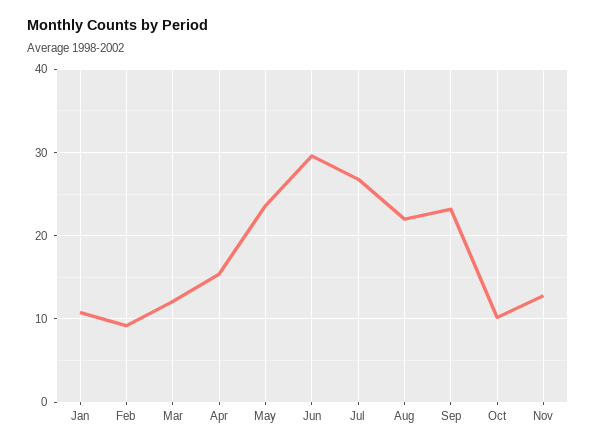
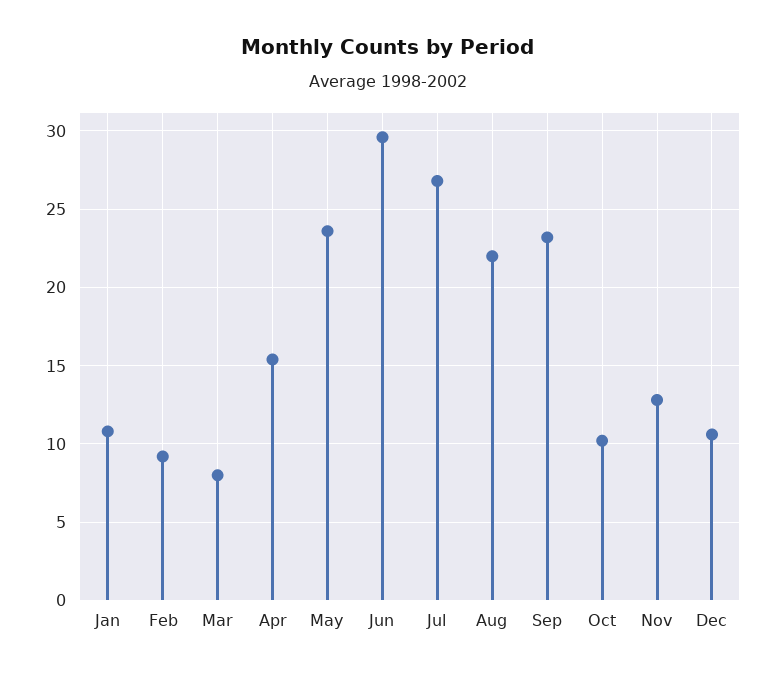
Mar: 12 -> 8
Dec: none -> 10.5

